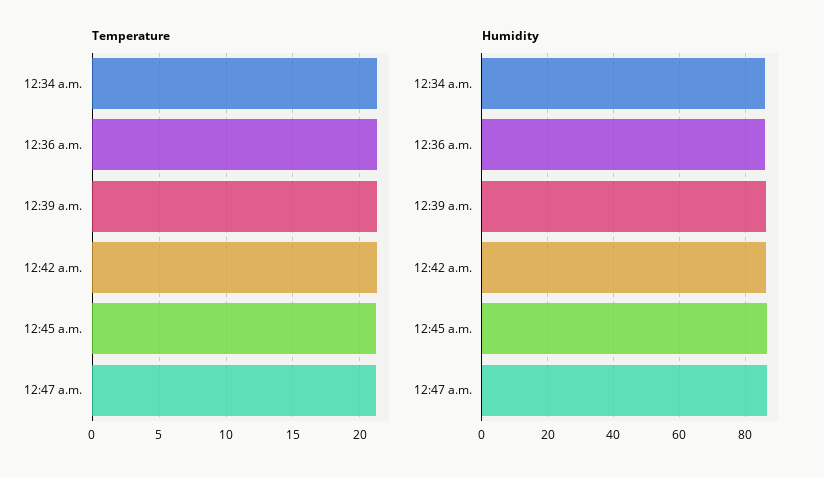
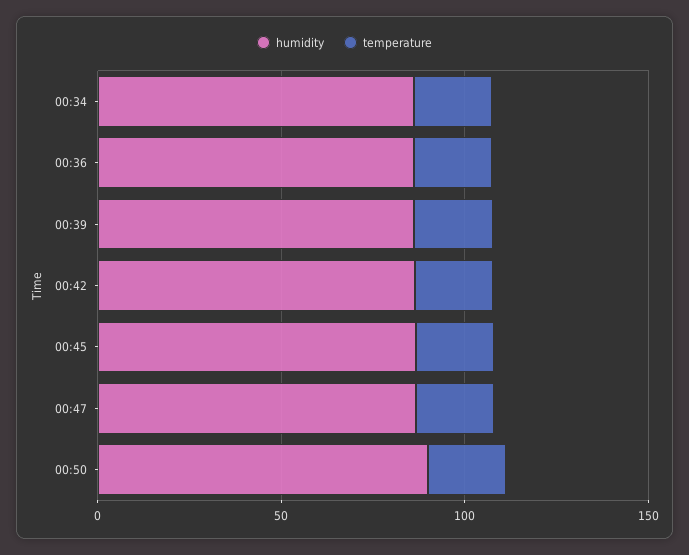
Humidity, 00:50: none -> 90
Temperature, 00:50: none -> 20

